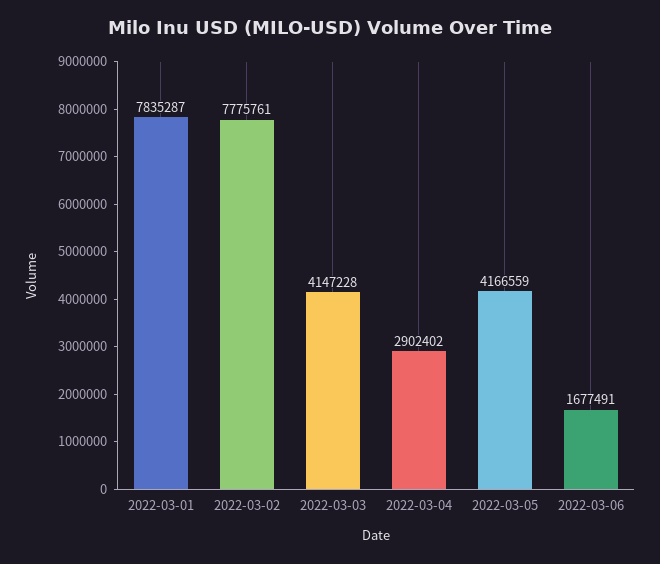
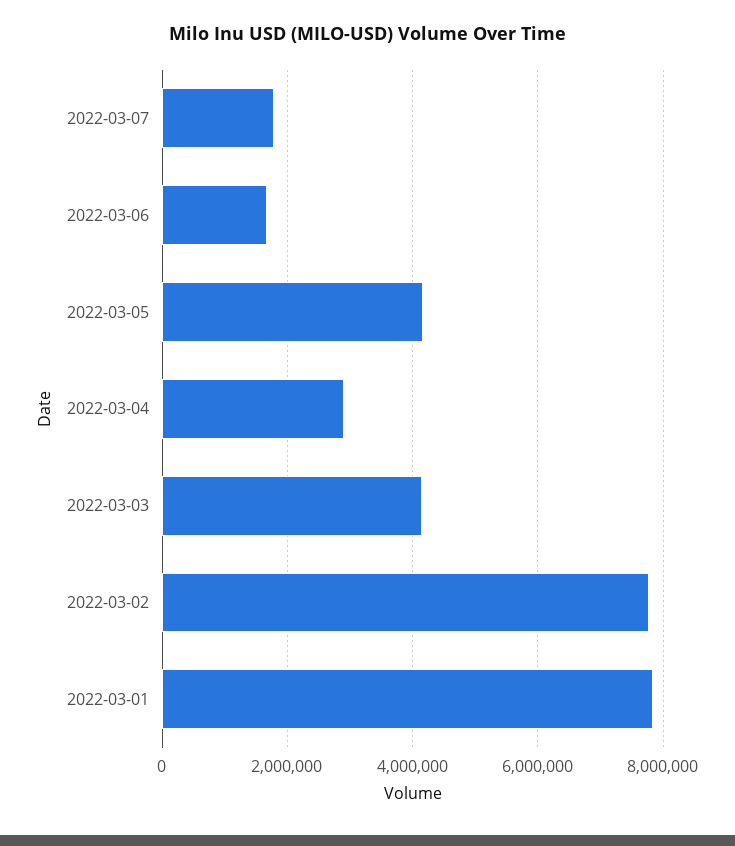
2022-03-07: none -> 1800000

